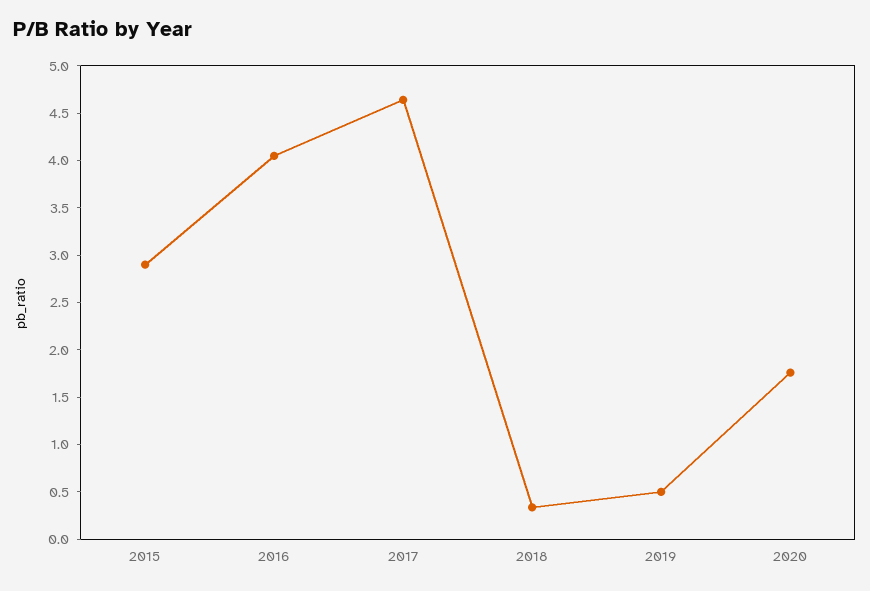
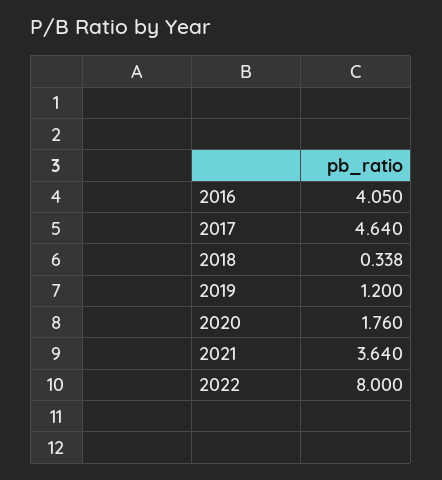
2015: 2.9 -> none
2019: 0.5 -> 1.2
2021: none -> 3.64
2022: none -> 8

